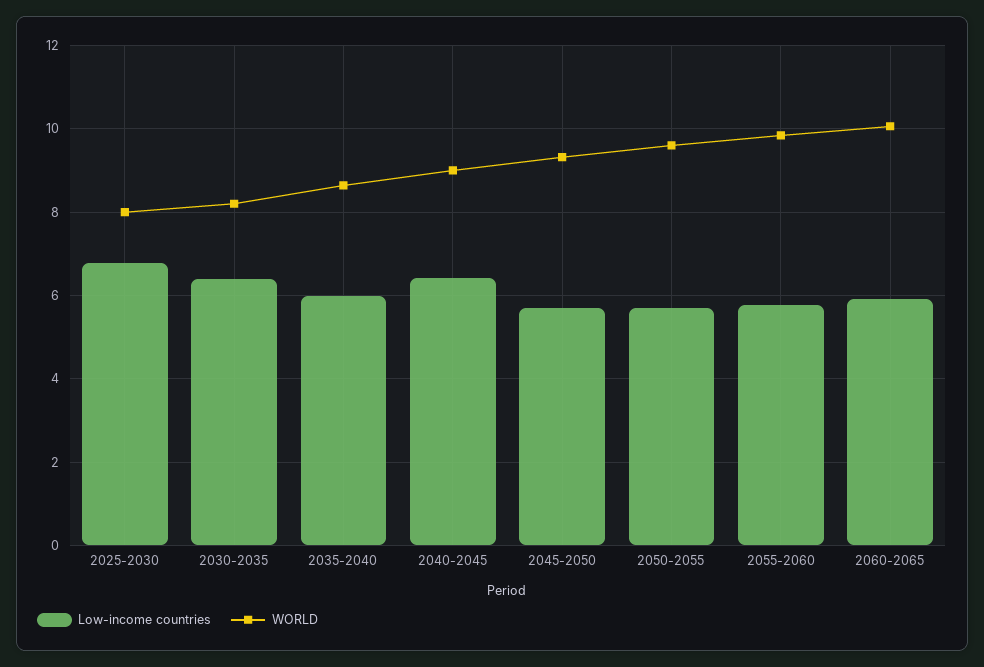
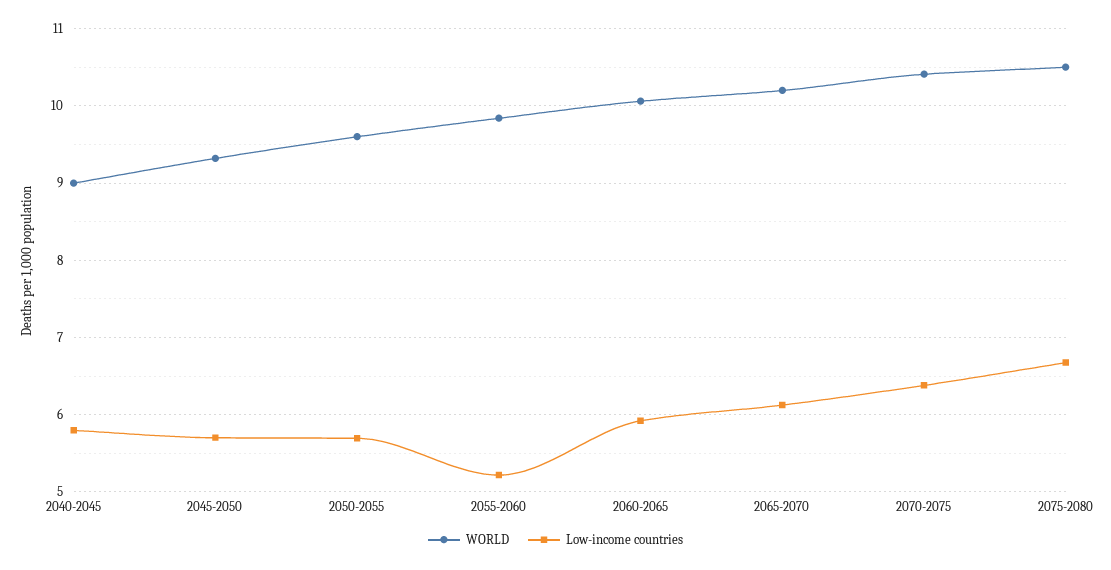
Low-income countries, 2025-2030: 6.8 -> none
WORLD, 2025-2030: 8 -> none
Low-income countries, 2030-2035: 6.4 -> none
WORLD, 2030-2035: 8.2 -> none
Low-income countries, 2035-2040: 6 -> none
WORLD, 2035-2040: 8.6 -> none
Low-income countries, 2040-2045: 6.4 -> 5.8
Low-income countries, 2055-2060: 5.8 -> 5.2
WORLD, 2065-2070: none -> 10.2
Low-income countries, 2065-2070: none -> 6.1
WORLD, 2070-2075: none -> 10.4
Low-income countries, 2070-2075: none -> 6.4
WORLD, 2075-2080: none -> 10.5
Low-income countries, 2075-2080: none -> 6.7

